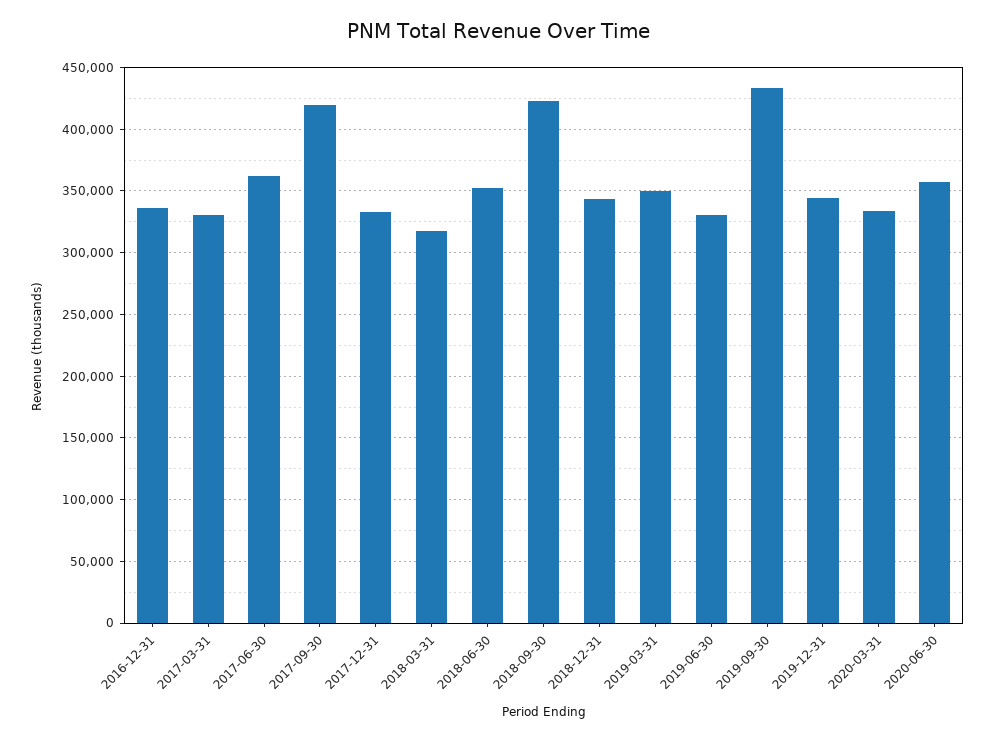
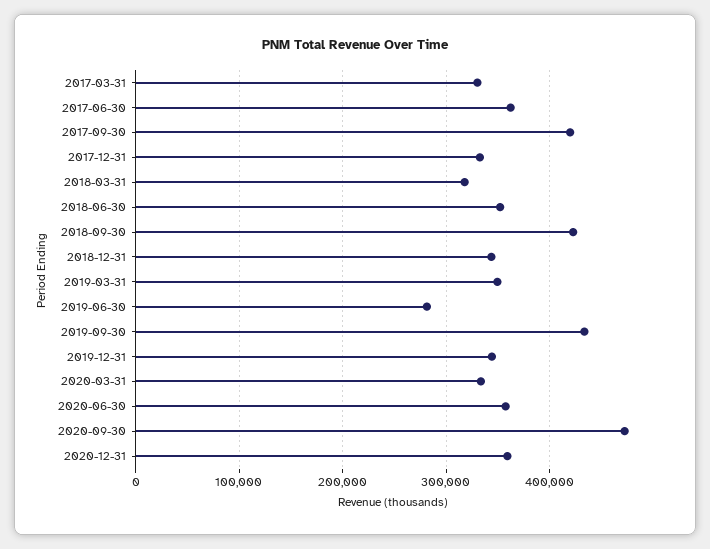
2016-12-31: 335000 -> none
2019-06-30: 330000 -> 280000
2020-09-30: none -> 470000
2020-12-31: none -> 360000

